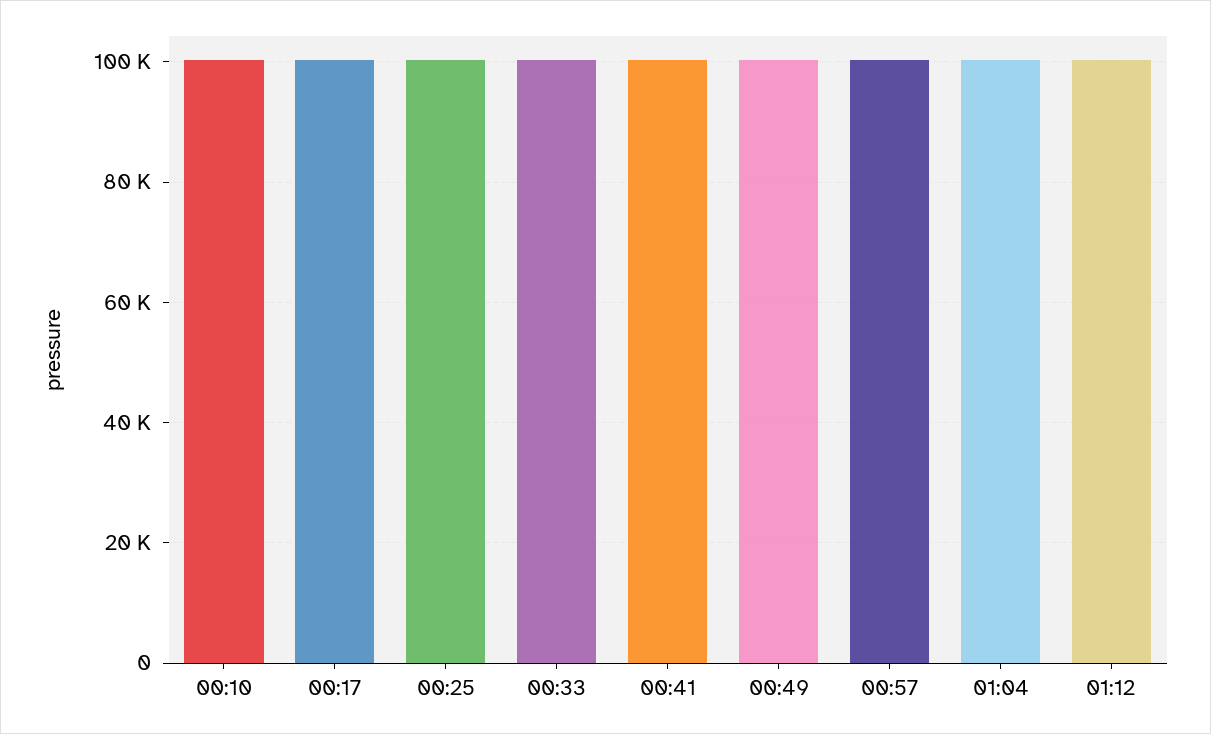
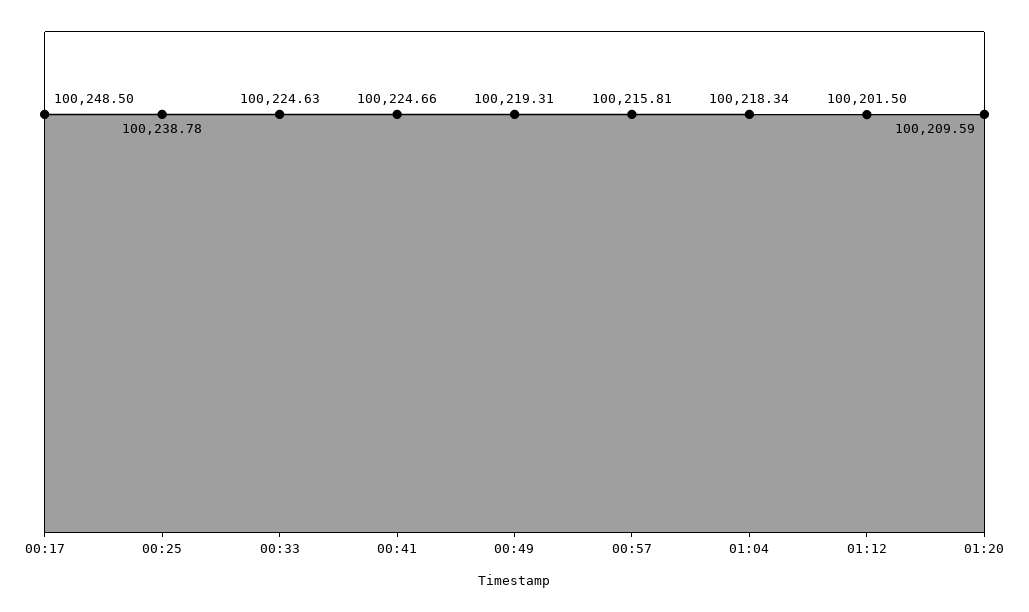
00:10: 100000 -> none
01:20: none -> 100209.59

